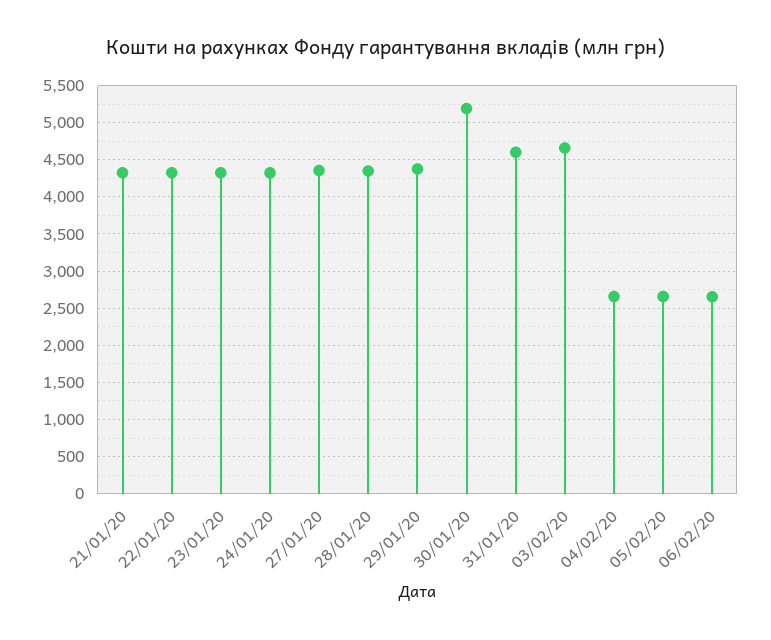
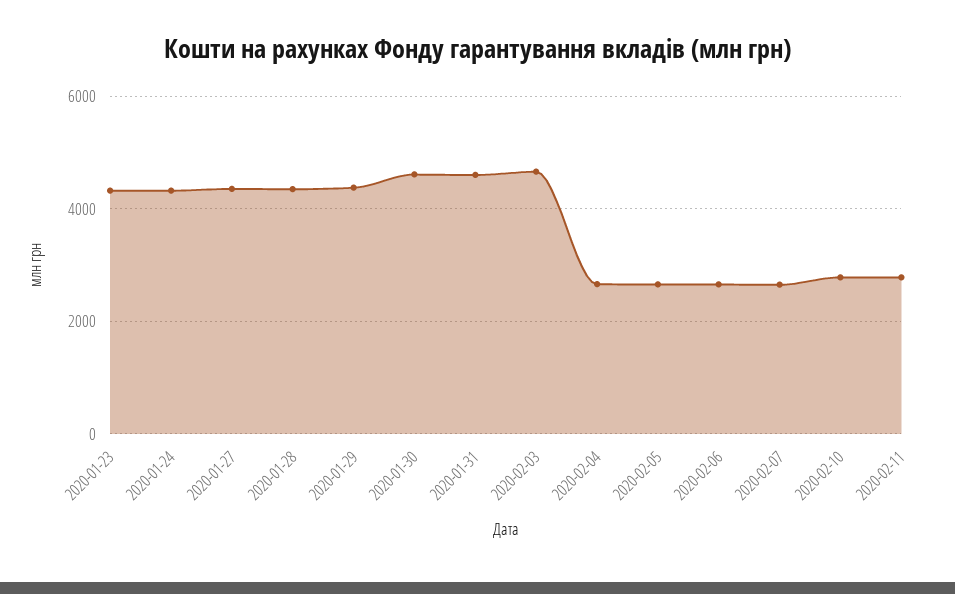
21/01/20: 4300 -> none
22/01/20: 4300 -> none
30/01/20: 5200 -> 4600
2020-02-07: none -> 2600
2020-02-10: none -> 2800
2020-02-11: none -> 2800

